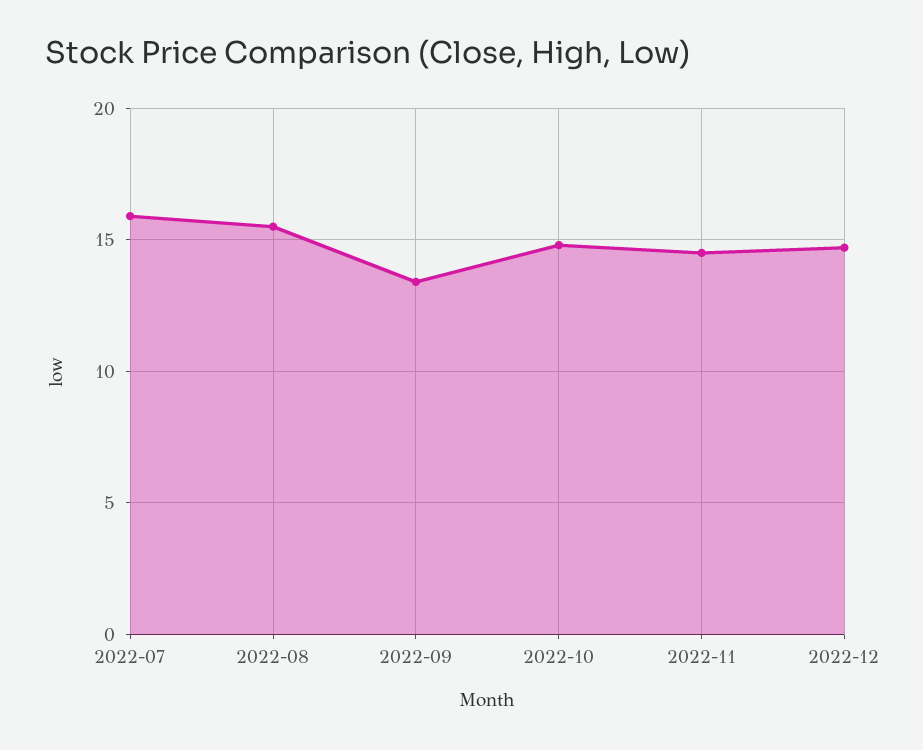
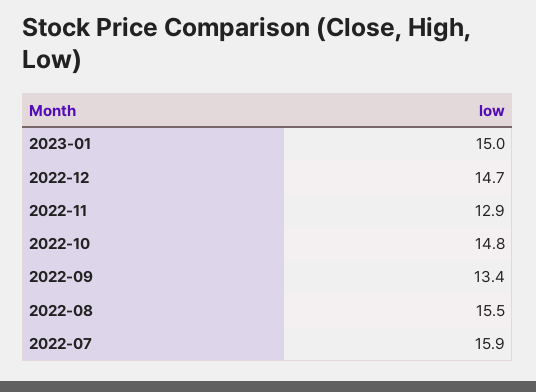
2022-11: 14.5 -> 12.9
2023-01: none -> 15

